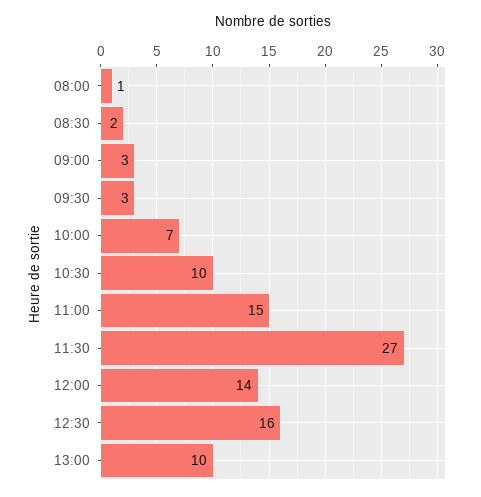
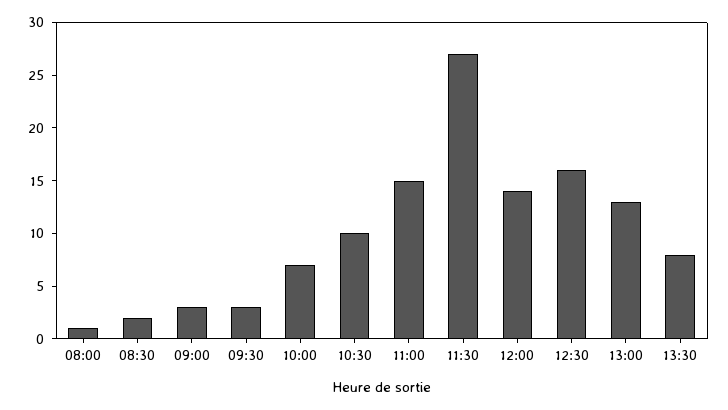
13:00: 10 -> 13
13:30: none -> 8

